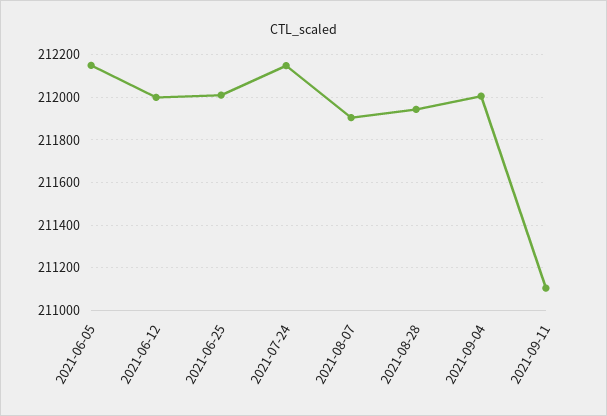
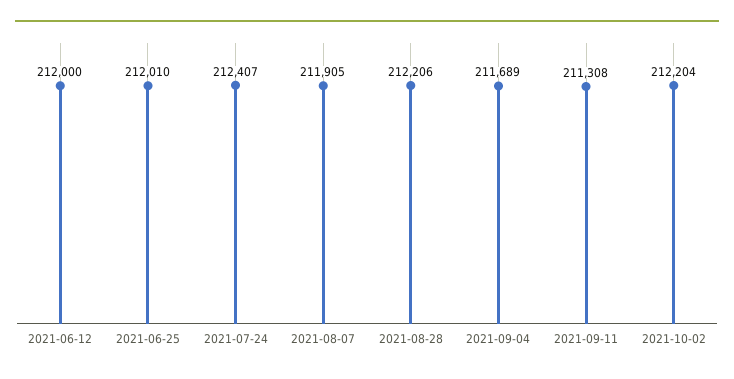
2021-06-05: 212150 -> none
2021-07-24: 212150 -> 212407
2021-08-28: 211950 -> 212206
2021-09-04: 212000 -> 211689
2021-09-11: 211100 -> 211308
2021-10-02: none -> 212204

